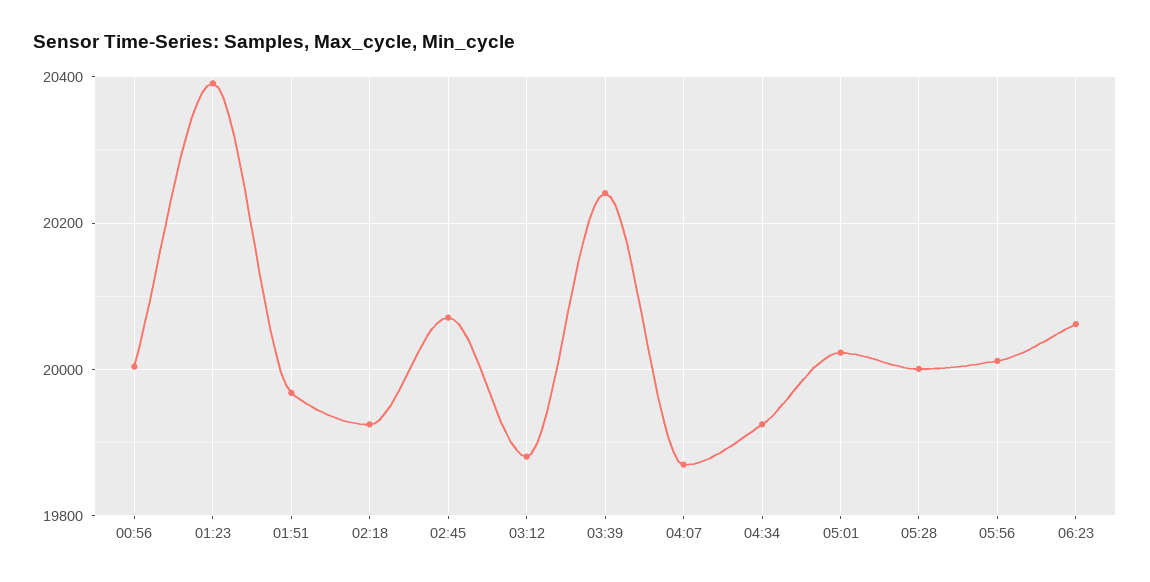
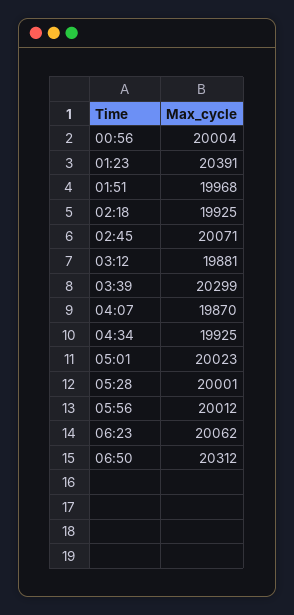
03:39: 20240 -> 20299
06:50: none -> 20312

